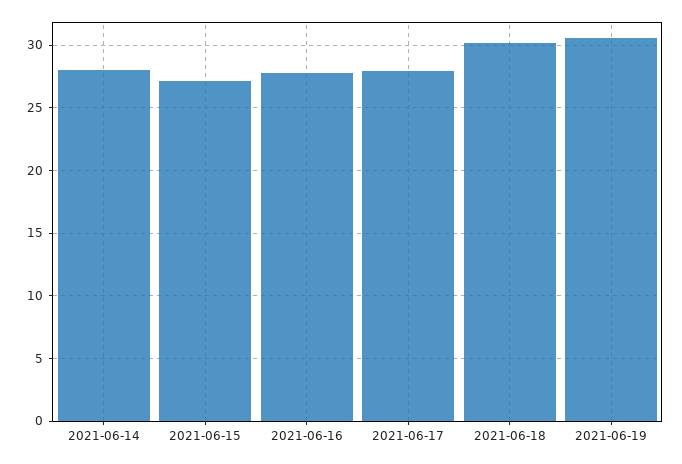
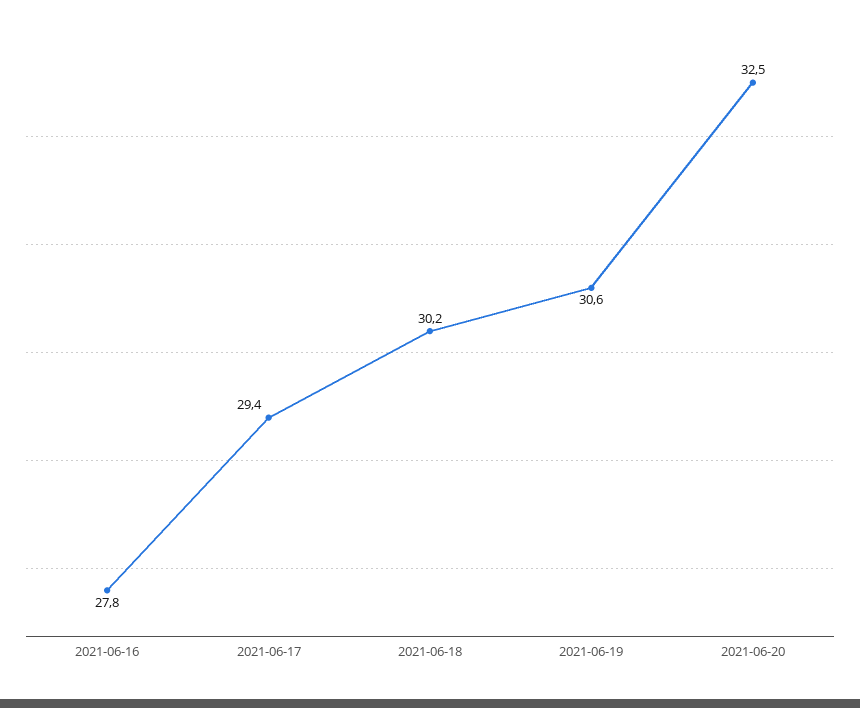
2021-06-14: 28 -> none
2021-06-15: 27 -> none
2021-06-17: 28 -> 29.4
2021-06-20: none -> 32.5

